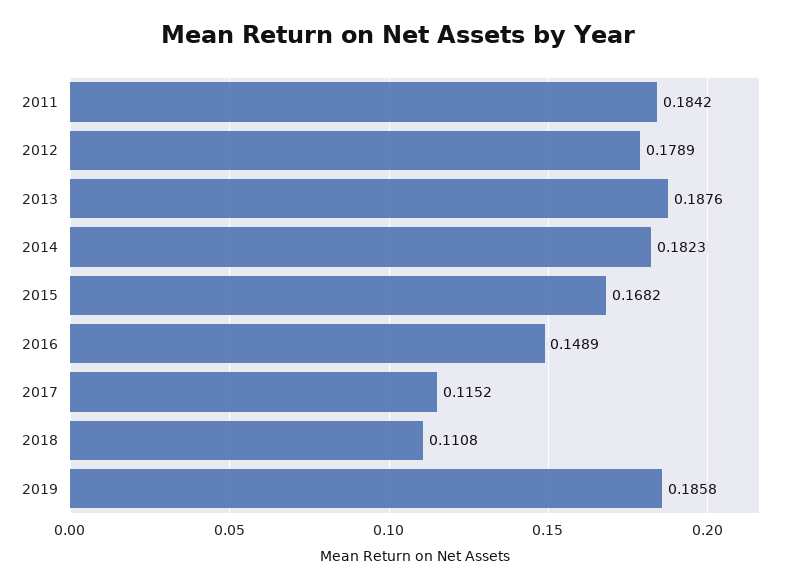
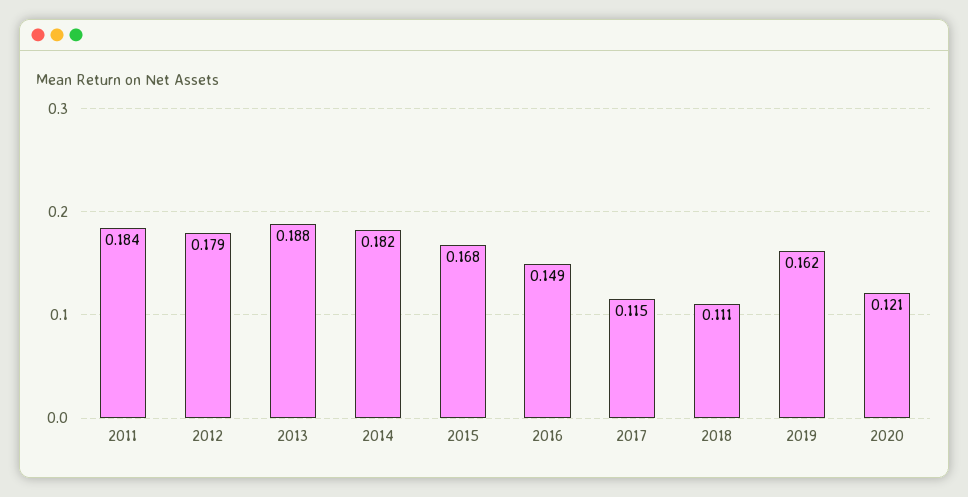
2019: 0.1858 -> 0.162
2020: none -> 0.121

